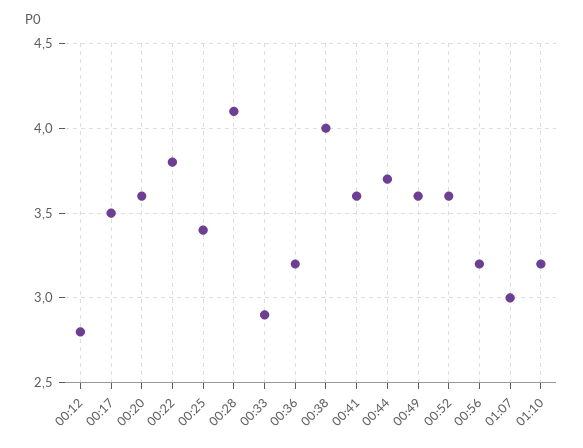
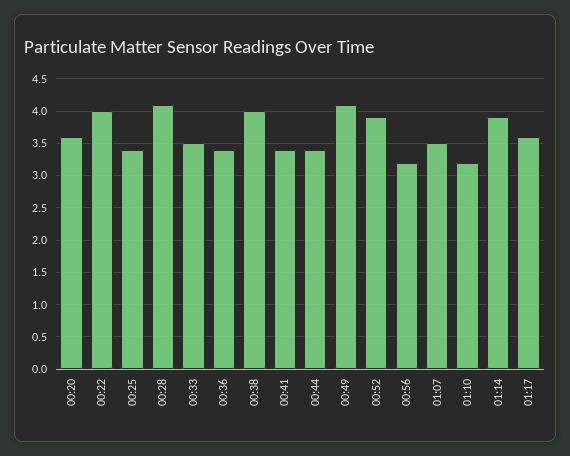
00:12: 2.8 -> none
00:17: 3.5 -> none
00:22: 3.8 -> 4
00:33: 2.9 -> 3.5
00:36: 3.2 -> 3.4
00:41: 3.6 -> 3.4
00:44: 3.7 -> 3.4
00:49: 3.6 -> 4.1
00:52: 3.6 -> 3.9
01:07: 3 -> 3.5
01:14: none -> 3.9
01:17: none -> 3.6

